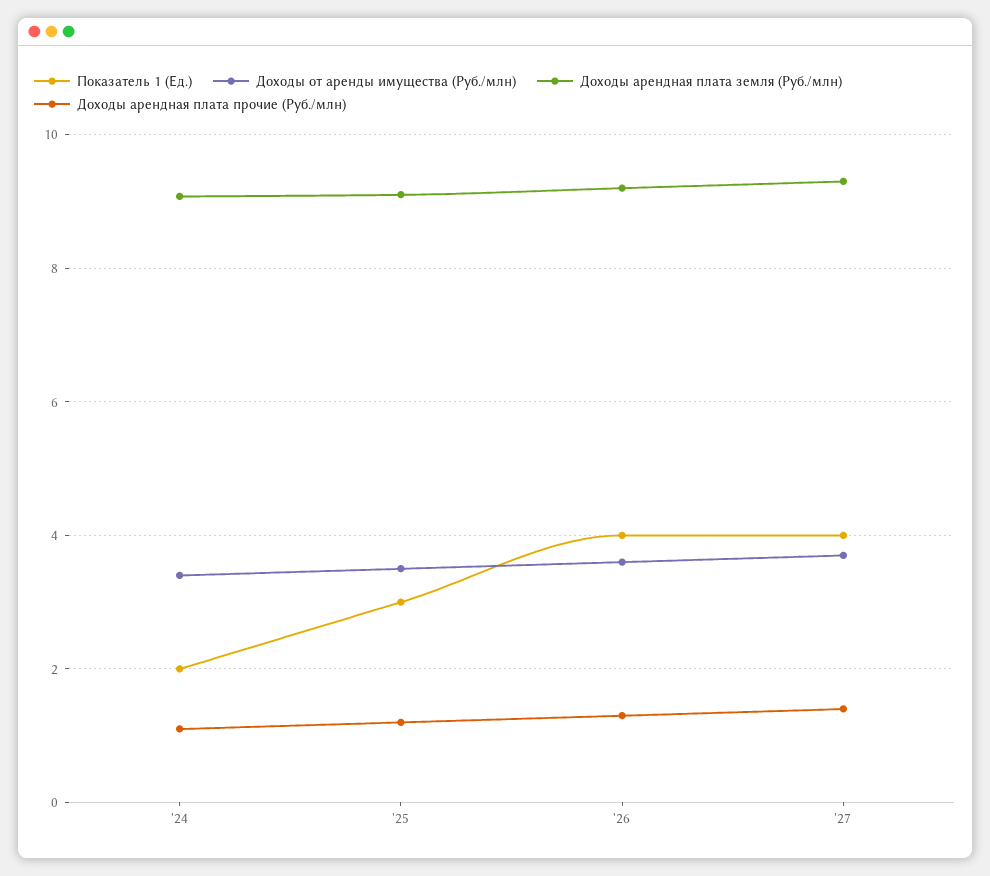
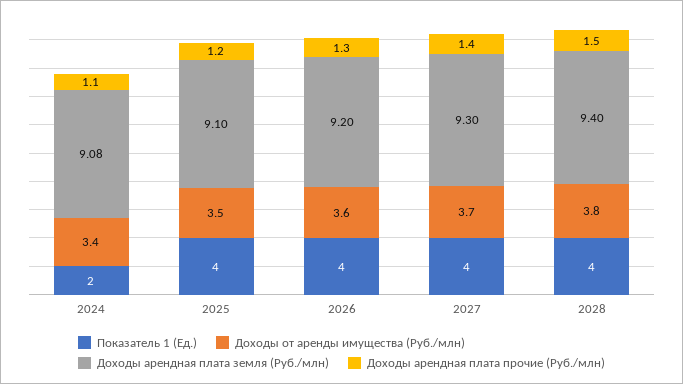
Показатель 1 (Ед.), '25: 3 -> 4
Показатель 1 (Ед.), 2028: none -> 4
Доходы от аренды имущества (Руб./млн), 2028: none -> 3.8
Доходы арендная плата земля (Руб./млн), 2028: none -> 9.4
Доходы арендная плата прочие (Руб./млн), 2028: none -> 1.5

